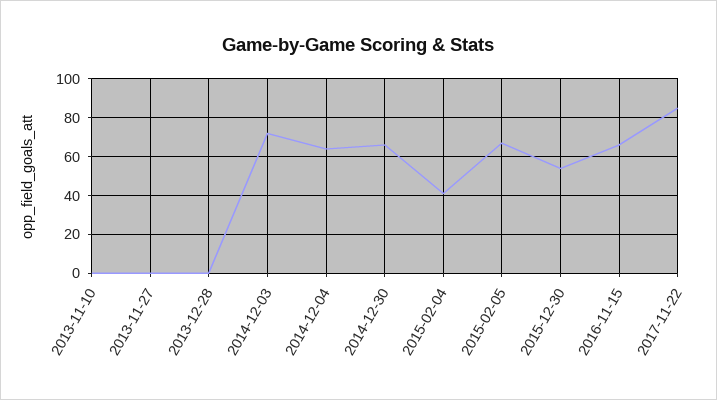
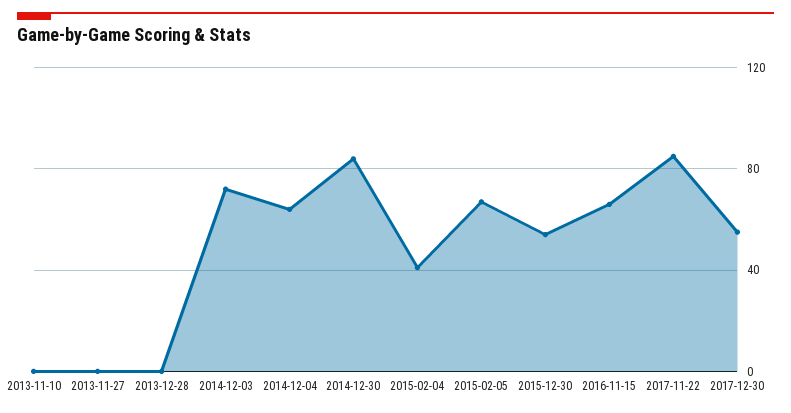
2014-12-30: 65 -> 85
2017-12-30: none -> 55

